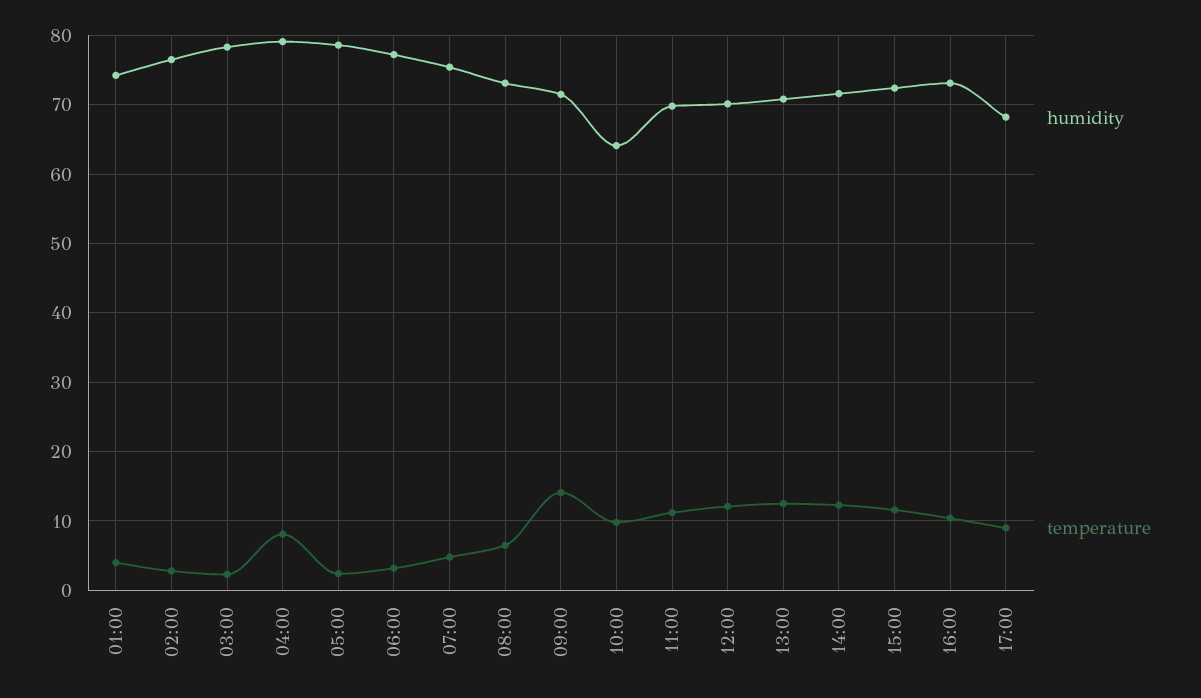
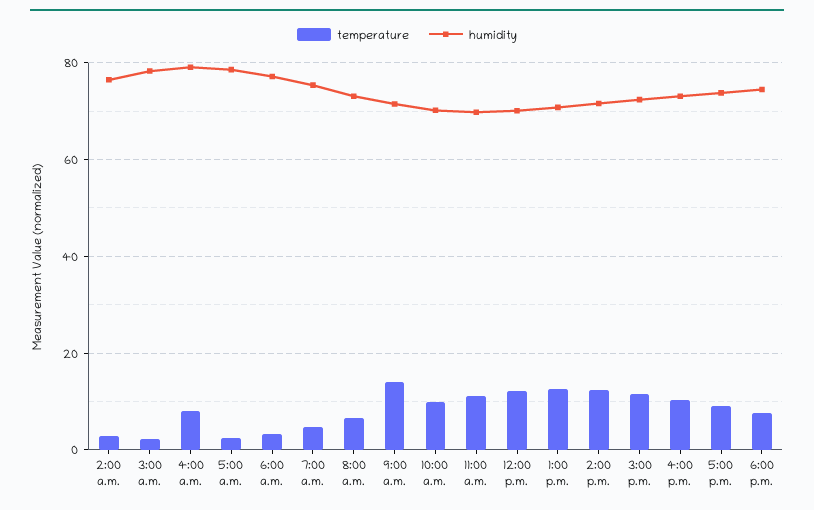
humidity, 01:00: 74 -> none
temperature, 01:00: 4 -> none
humidity, 10:00: 64 -> 70
humidity, 17:00: 68 -> 74
temperature, 6:00 p.m.: none -> 8
humidity, 6:00 p.m.: none -> 74

